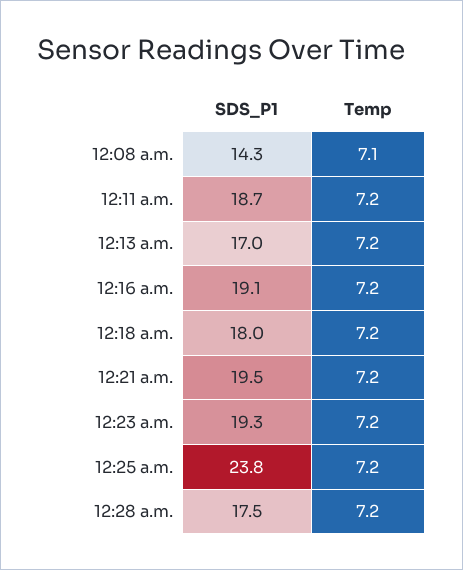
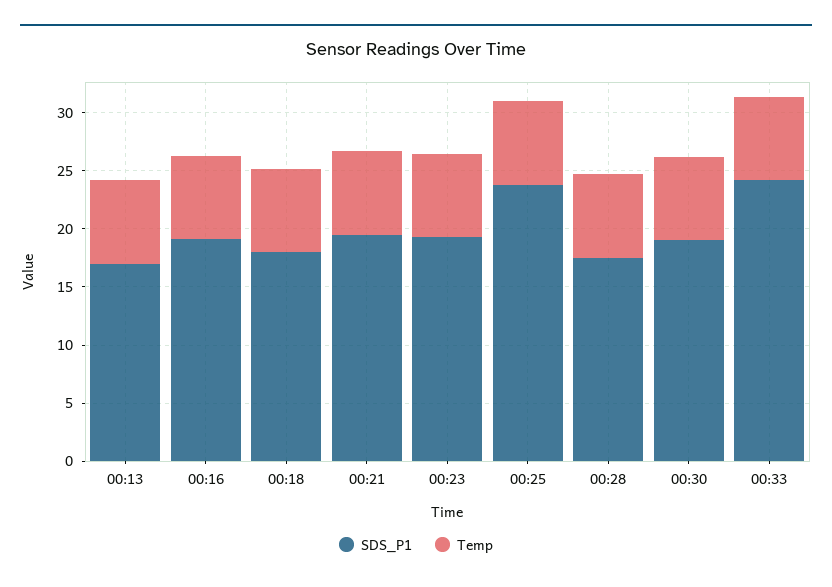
SDS_P1, 12:08 a.m.: 14.3 -> none
Temp, 12:08 a.m.: 7.1 -> none
SDS_P1, 12:11 a.m.: 18.7 -> none
Temp, 12:11 a.m.: 7.2 -> none
SDS_P1, 00:30: none -> 19
Temp, 00:30: none -> 7
SDS_P1, 00:33: none -> 24
Temp, 00:33: none -> 7

